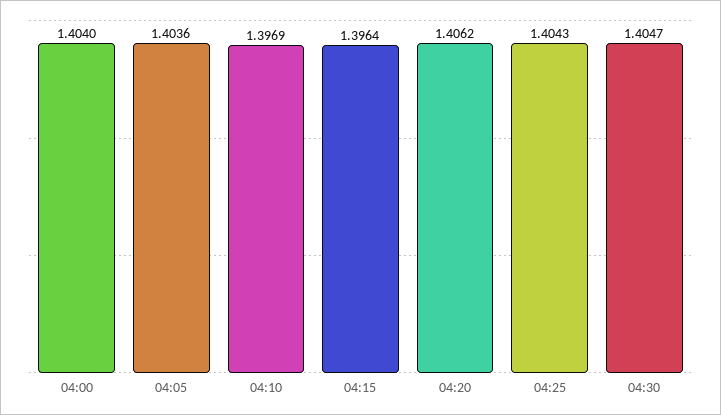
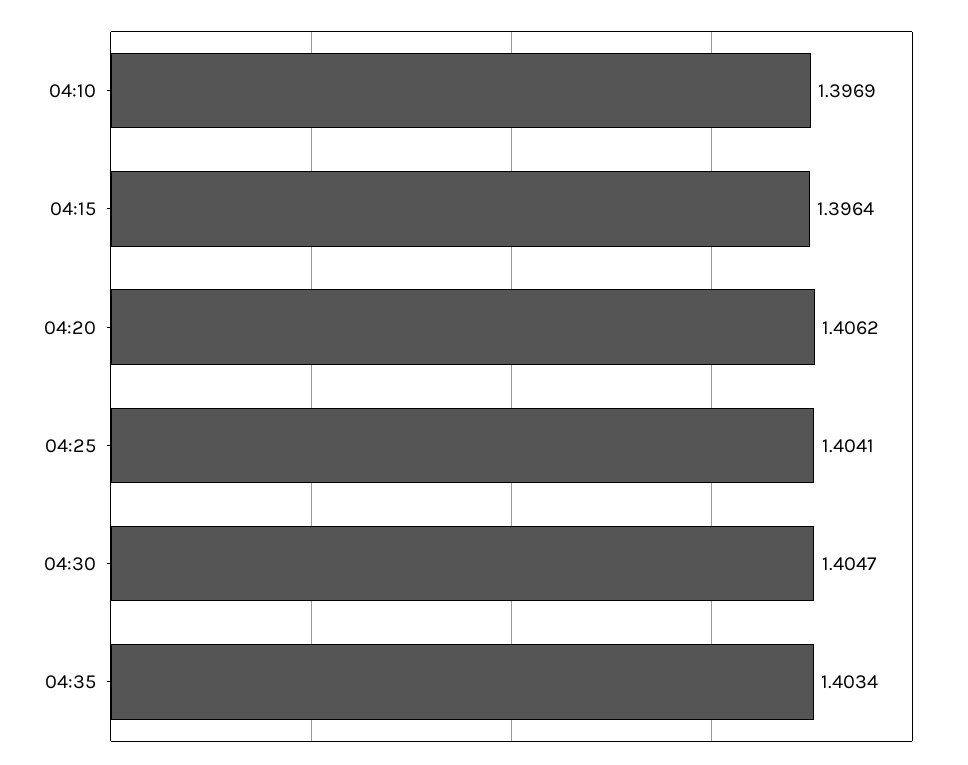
04:00: 1.404 -> none
04:05: 1.4036 -> none
04:25: 1.4043 -> 1.4041
04:35: none -> 1.4034

